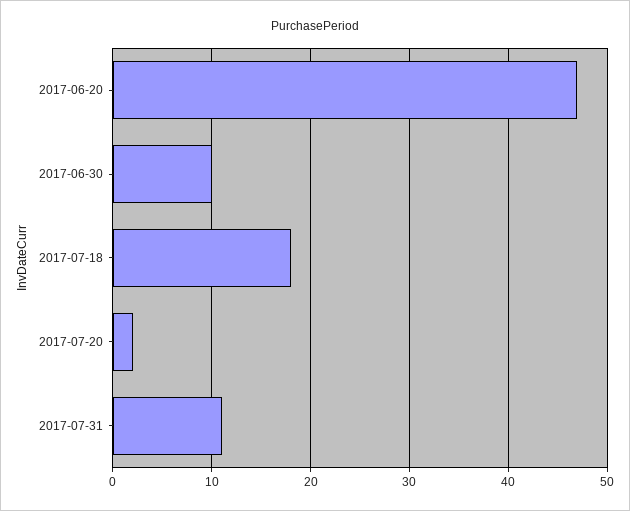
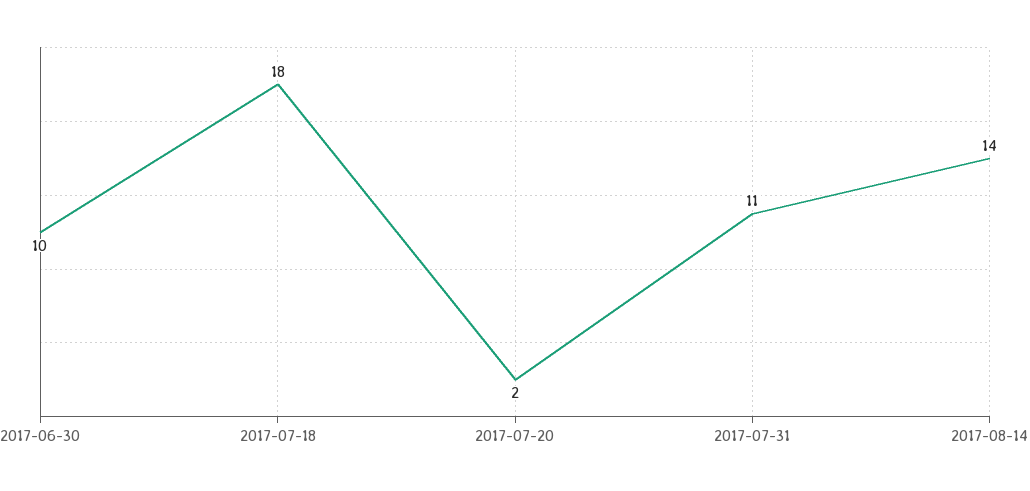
2017-06-20: 47 -> none
2017-08-14: none -> 14

